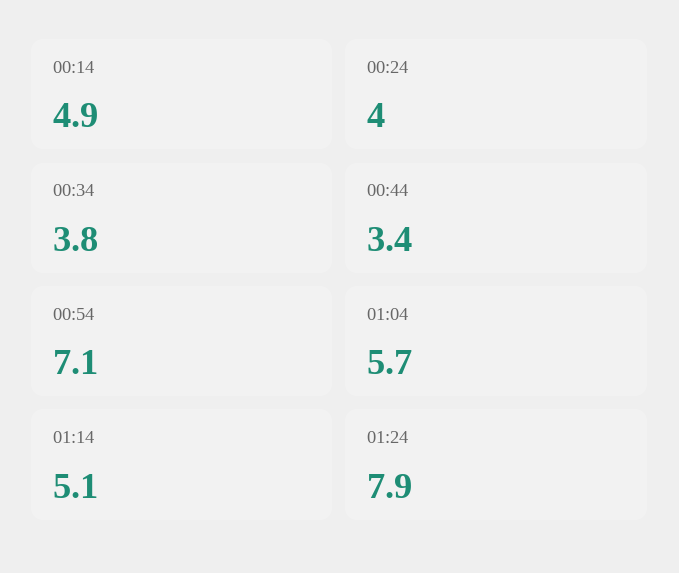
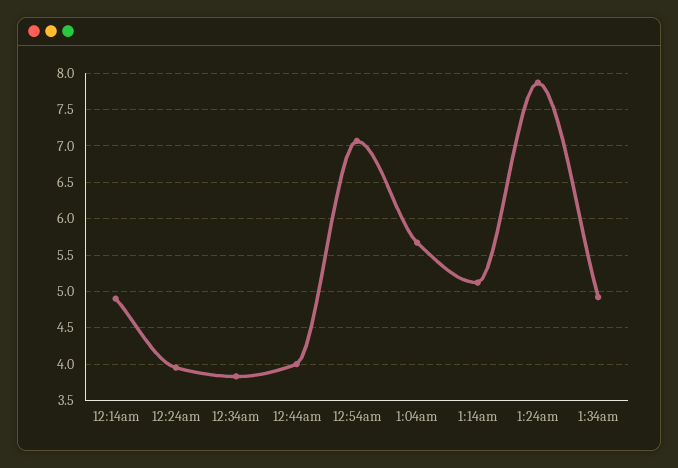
00:44: 3.4 -> 4
1:34am: none -> 4.9

